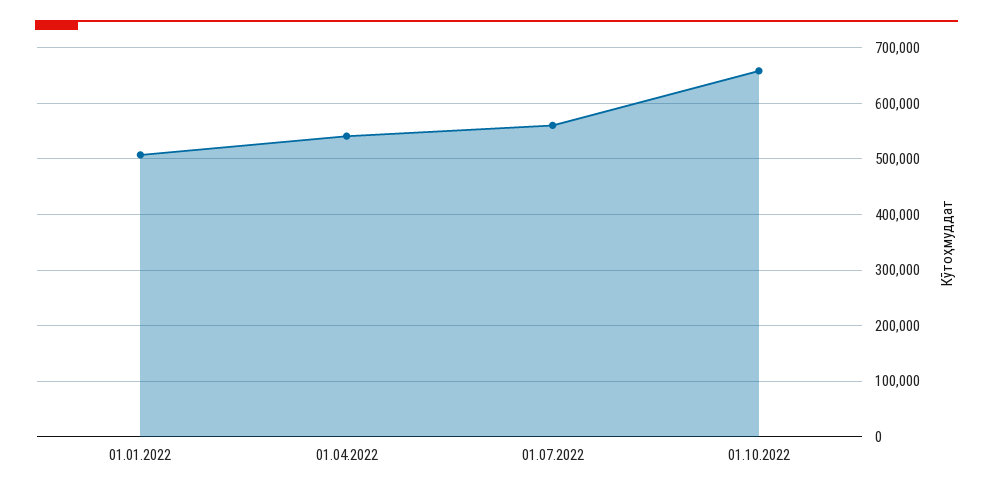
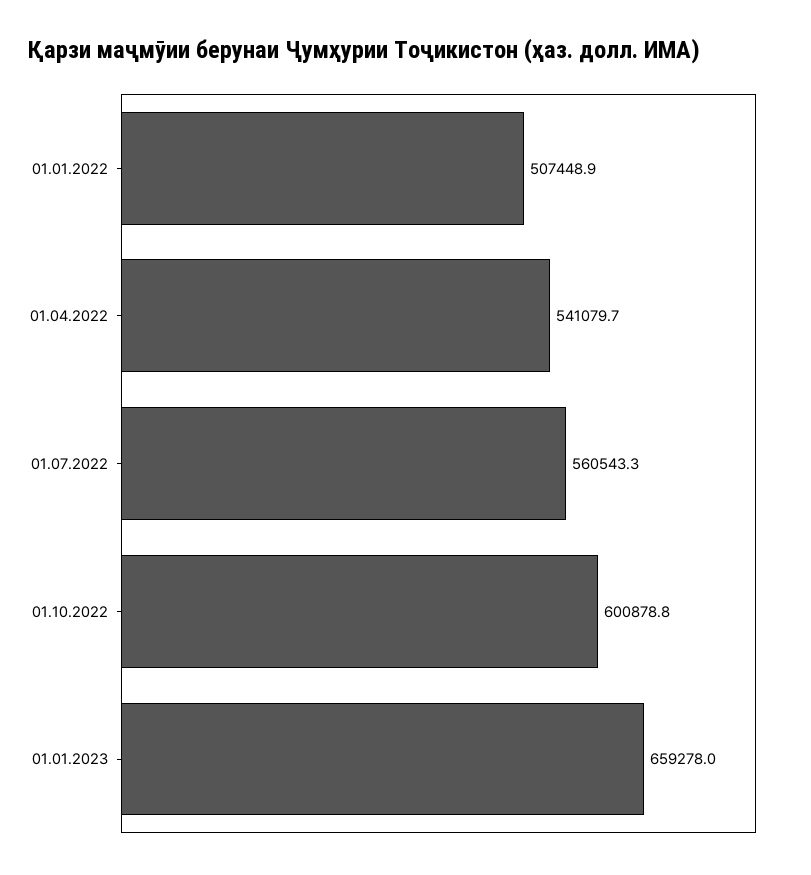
01.10.2022: 660000 -> 600878.8
01.01.2023: none -> 659278

